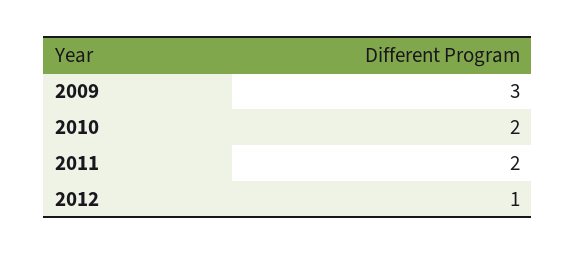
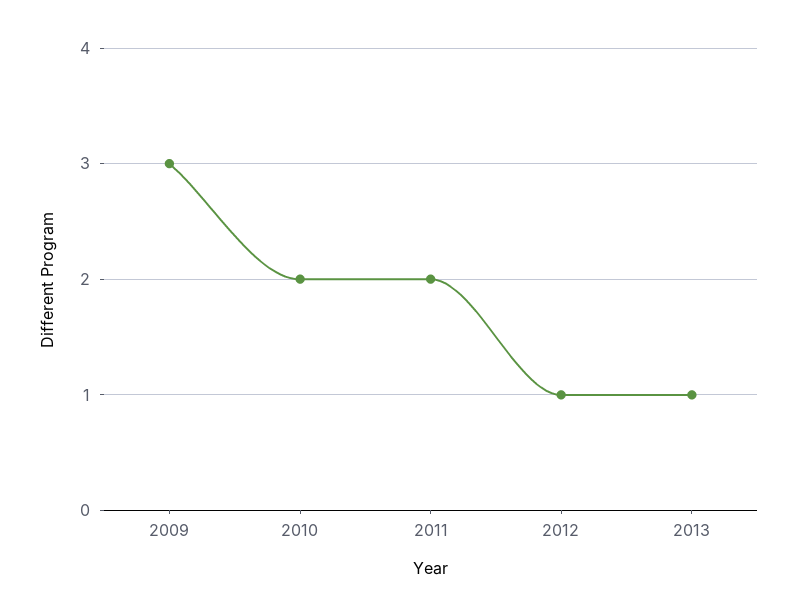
2013: none -> 1

